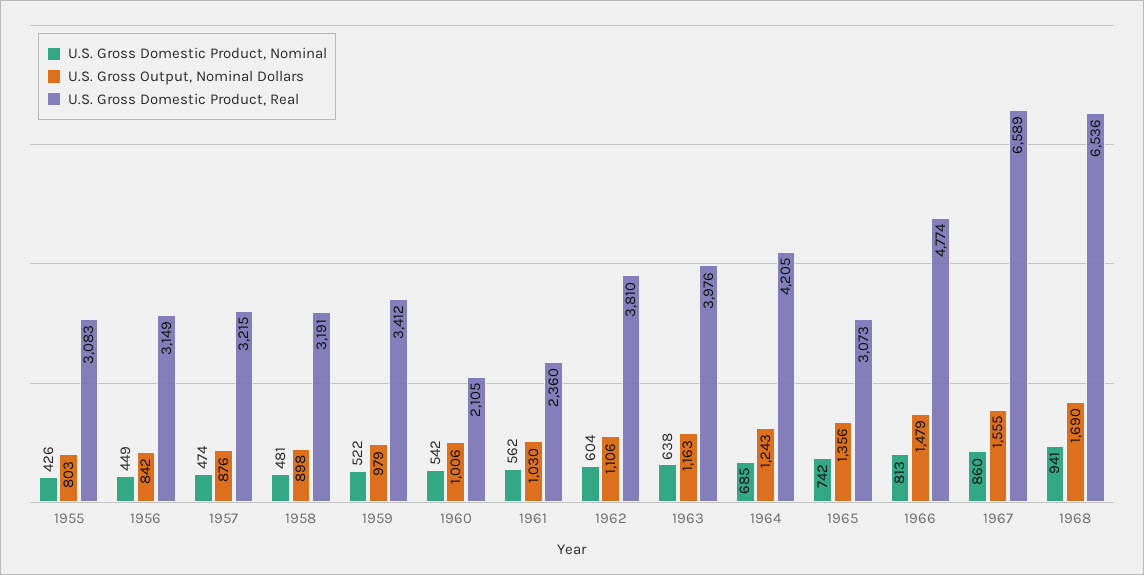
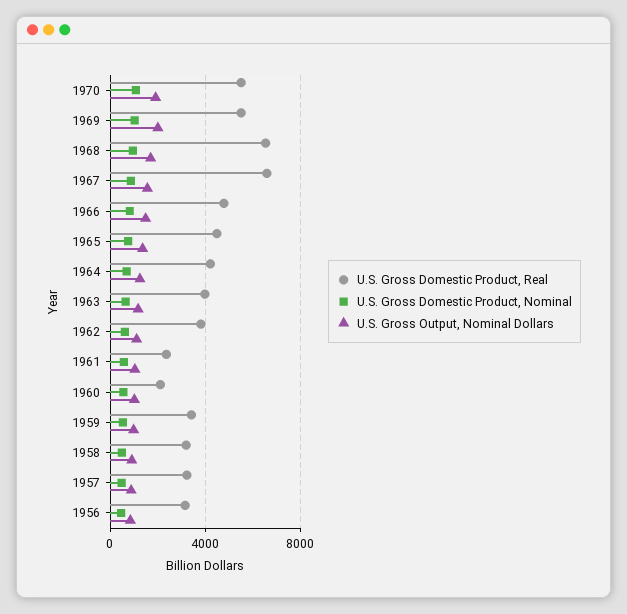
U.S. Gross Domestic Product, Nominal, 1955: 426 -> none
U.S. Gross Output, Nominal Dollars, 1955: 803 -> none
U.S. Gross Domestic Product, Real, 1955: 3083 -> none
U.S. Gross Domestic Product, Real, 1965: 3073 -> 4500
U.S. Gross Domestic Product, Real, 1970: none -> 5500
U.S. Gross Domestic Product, Nominal, 1970: none -> 1000
U.S. Gross Output, Nominal Dollars, 1970: none -> 2000
U.S. Gross Domestic Product, Real, 1969: none -> 5500
U.S. Gross Domestic Product, Nominal, 1969: none -> 1000
U.S. Gross Output, Nominal Dollars, 1969: none -> 2000

